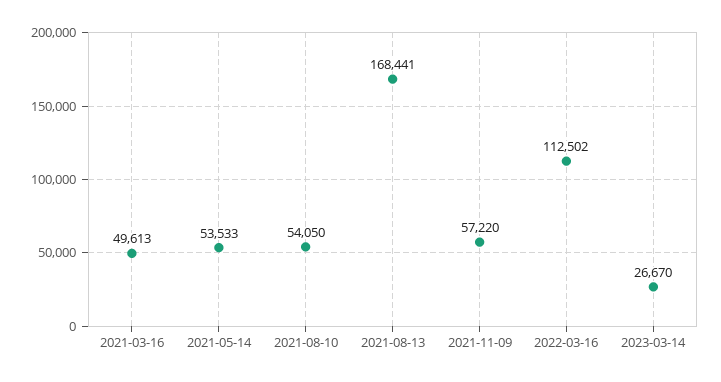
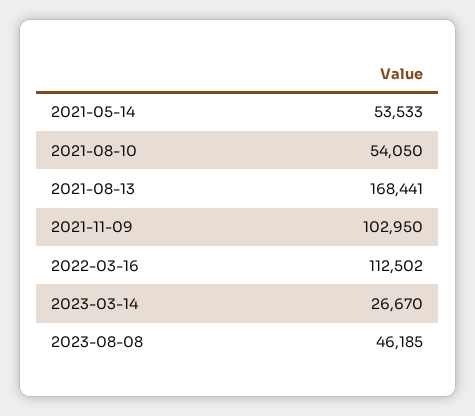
2021-03-16: 49613 -> none
2021-11-09: 57220 -> 102950
2023-08-08: none -> 46185

